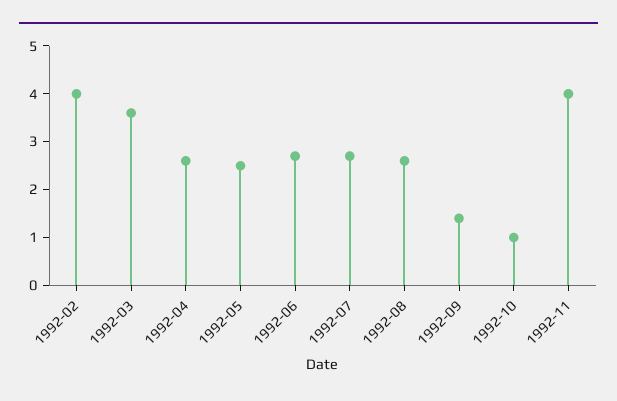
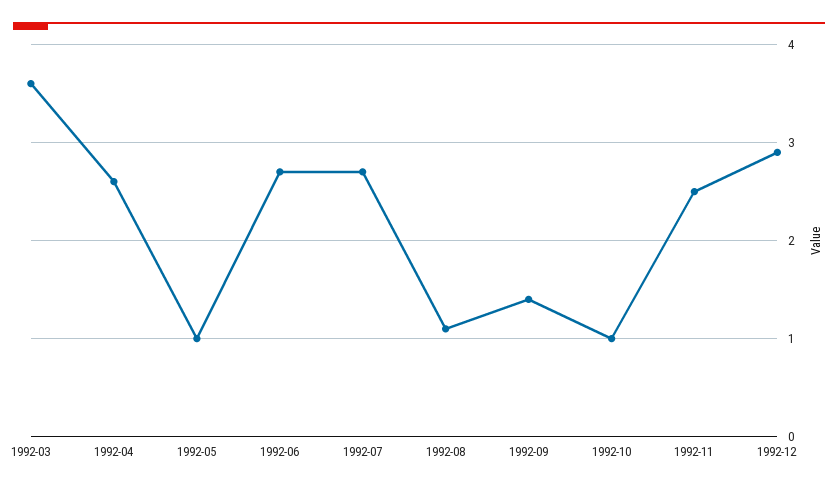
1992-02: 4 -> none
1992-05: 2.5 -> 1
1992-08: 2.5 -> 1.1
1992-11: 4 -> 2.5
1992-12: none -> 2.9

